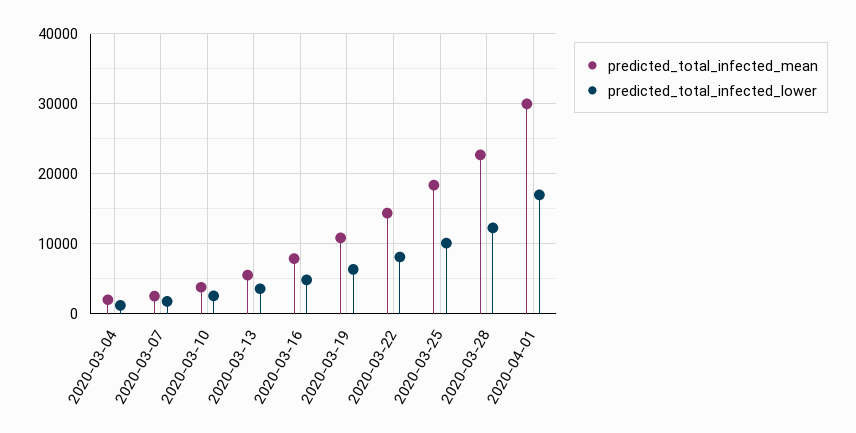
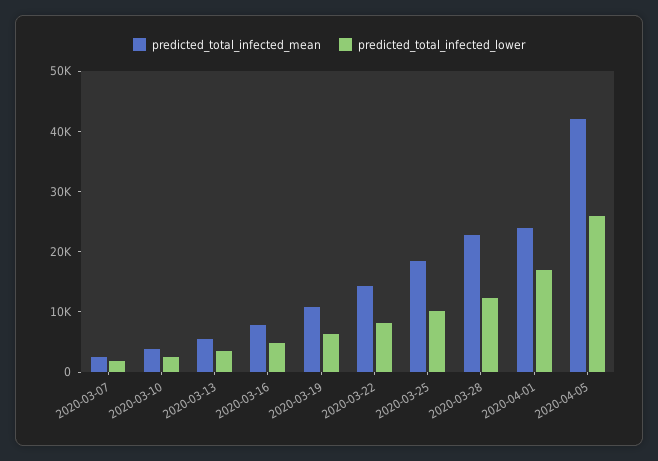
predicted_total_infected_mean, 2020-03-04: 2000 -> none
predicted_total_infected_lower, 2020-03-04: 1000 -> none
predicted_total_infected_mean, 2020-04-01: 30000 -> 24000
predicted_total_infected_mean, 2020-04-05: none -> 42000
predicted_total_infected_lower, 2020-04-05: none -> 26000

